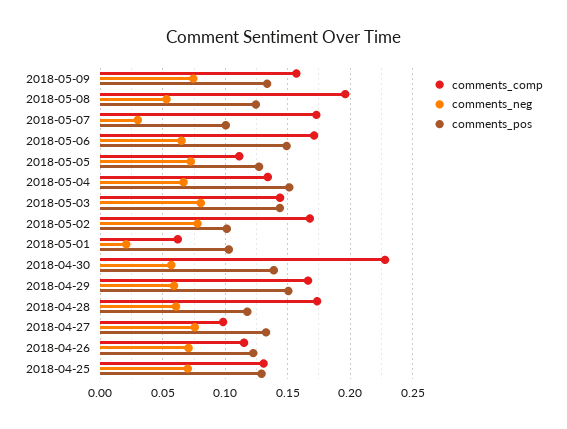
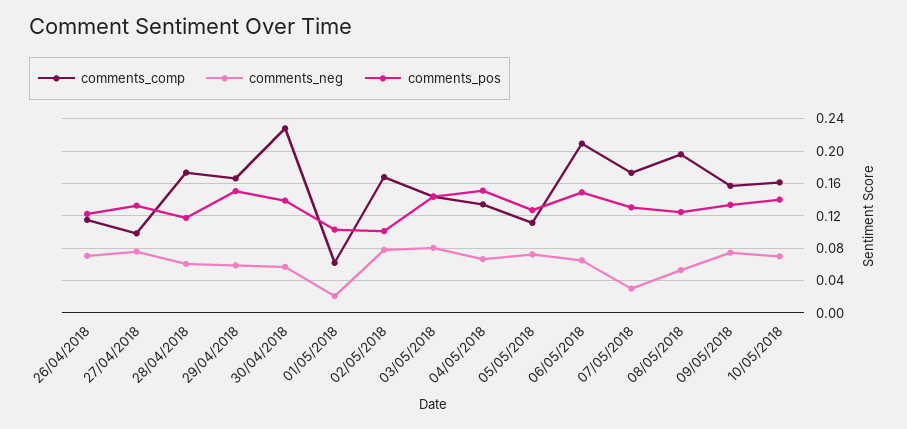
comments_pos, 2018-05-07: 0.1 -> 0.13
comments_comp, 2018-05-06: 0.17 -> 0.21
comments_comp, 2018-04-25: 0.13 -> none
comments_neg, 2018-04-25: 0.07 -> none
comments_pos, 2018-04-25: 0.13 -> none
comments_comp, 10/05/2018: none -> 0.16
comments_neg, 10/05/2018: none -> 0.07
comments_pos, 10/05/2018: none -> 0.14

